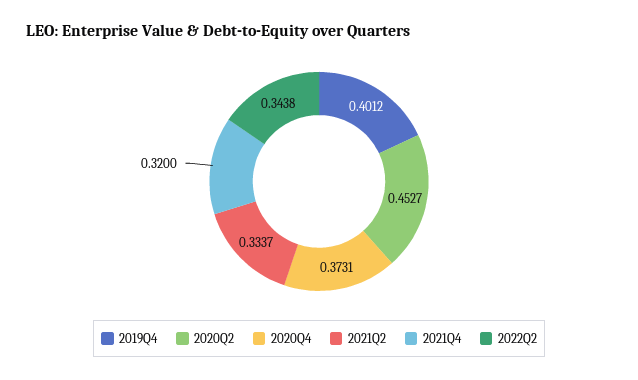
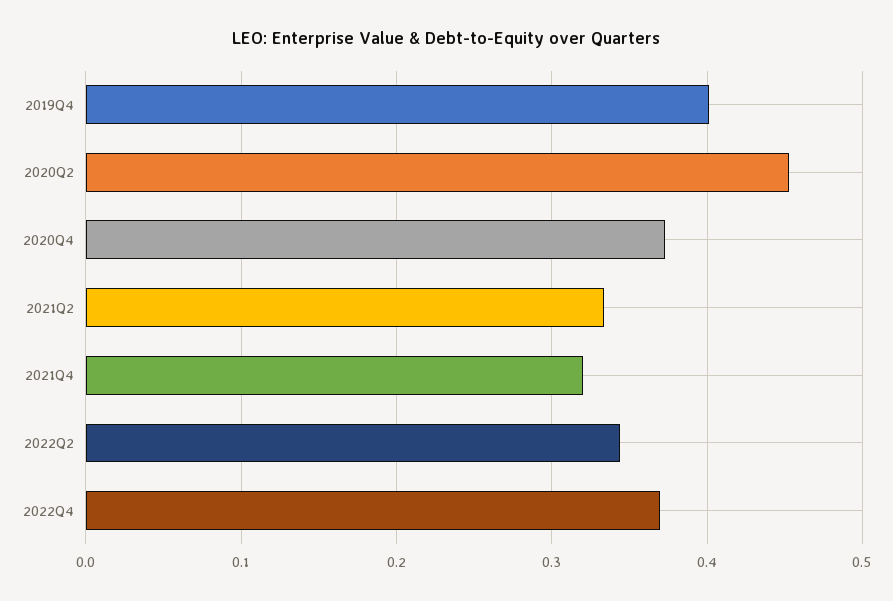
2022Q4: none -> 0.37

